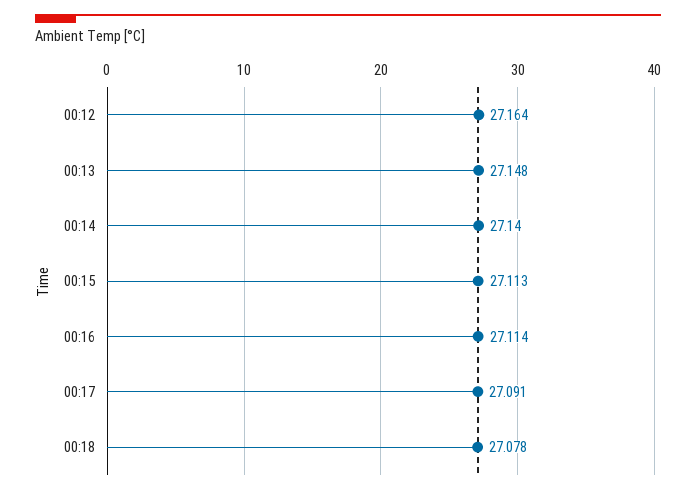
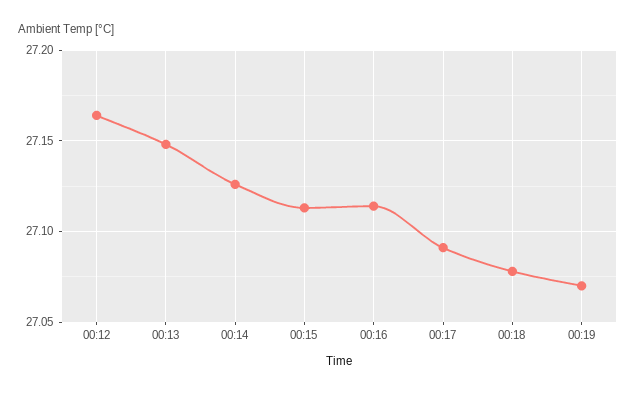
00:14: 27.14 -> 27.125
00:19: none -> 27.07

